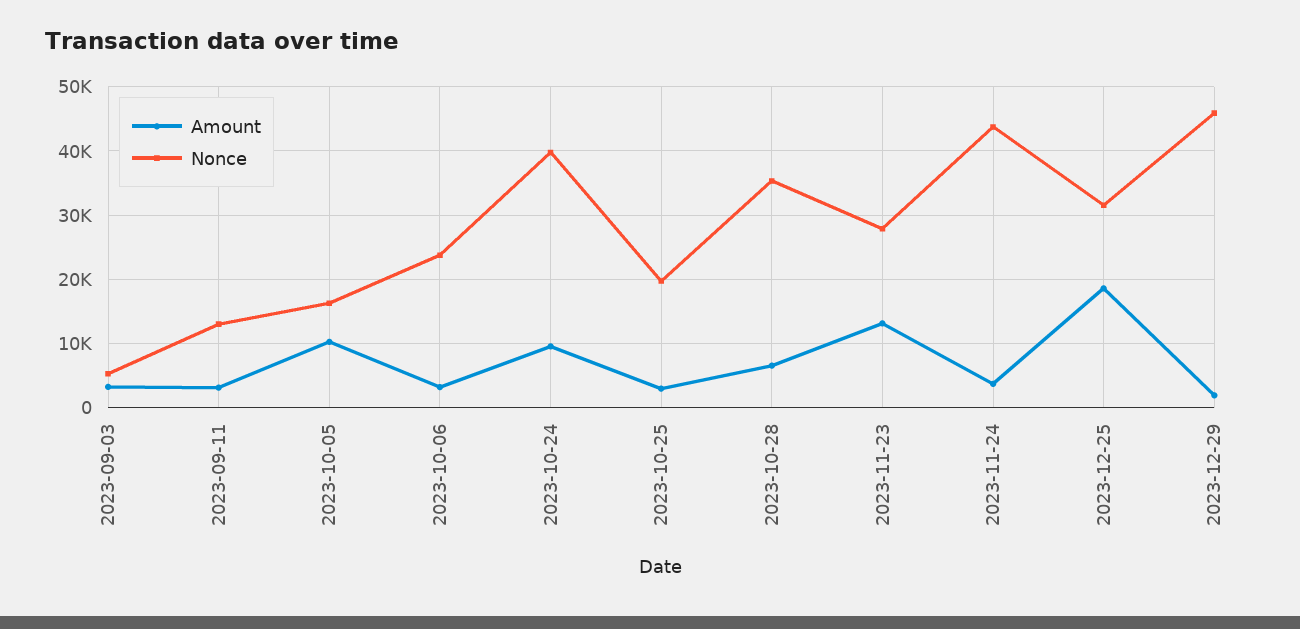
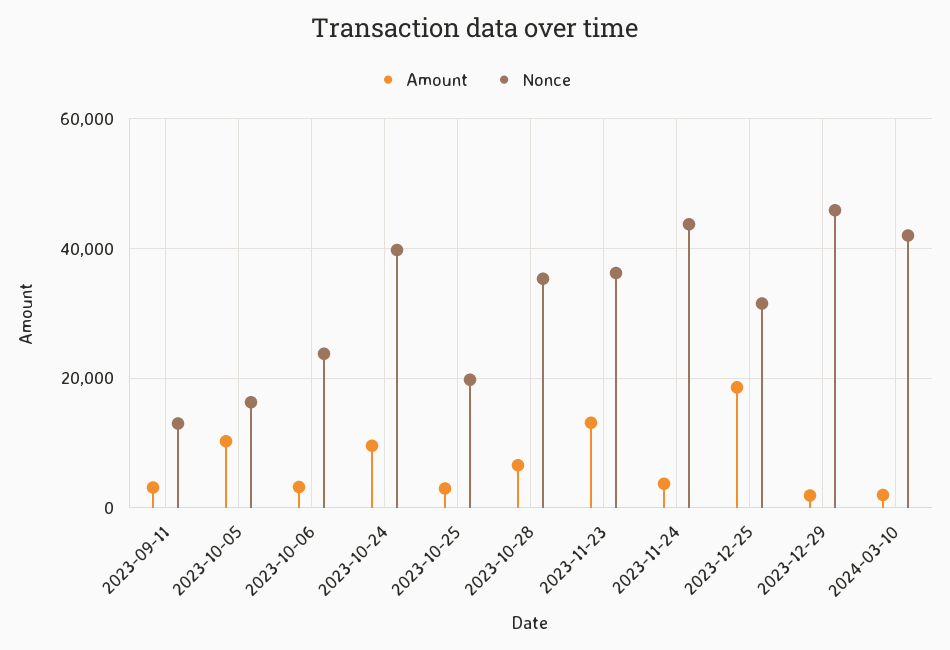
Amount, 2023-09-03: 3000 -> none
Nonce, 2023-09-03: 5000 -> none
Nonce, 2023-11-23: 28000 -> 36000
Amount, 2024-03-10: none -> 2000
Nonce, 2024-03-10: none -> 42000

